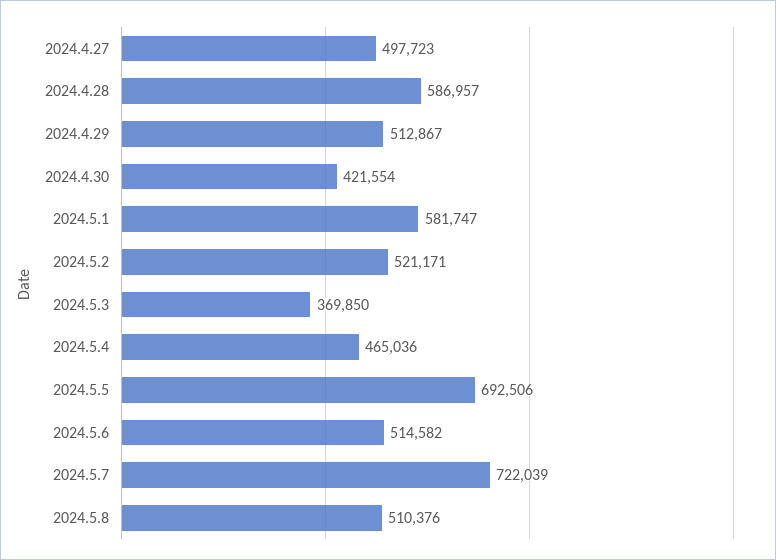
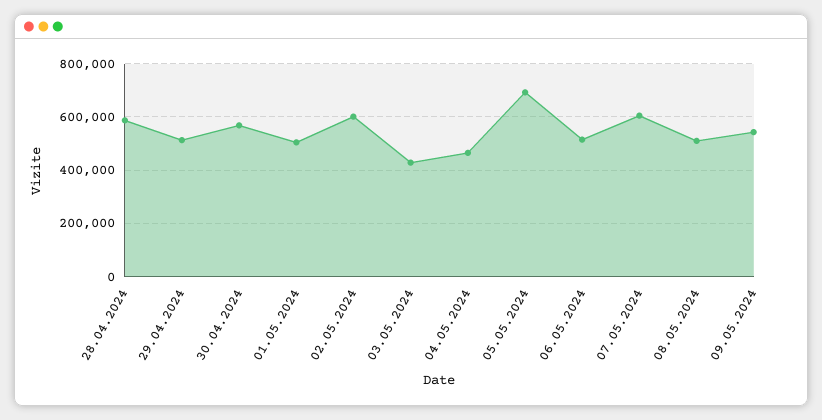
2024.4.27: 497723 -> none
2024.4.30: 421554 -> 575000
2024.5.1: 581747 -> 500000
2024.5.2: 521171 -> 600000
2024.5.3: 369850 -> 425000
2024.5.7: 722039 -> 600000
09.05.2024: none -> 550000

